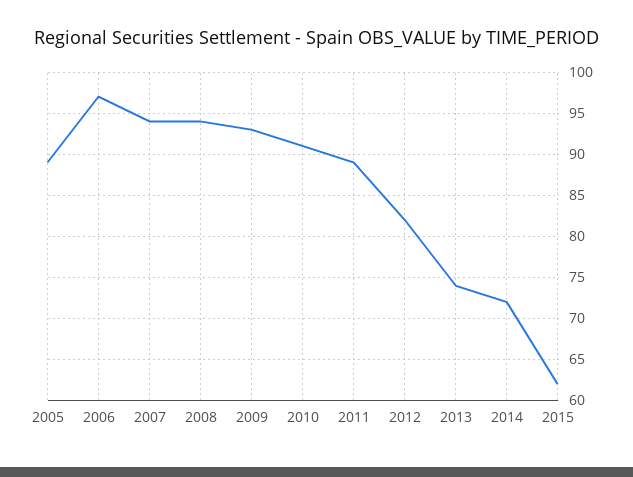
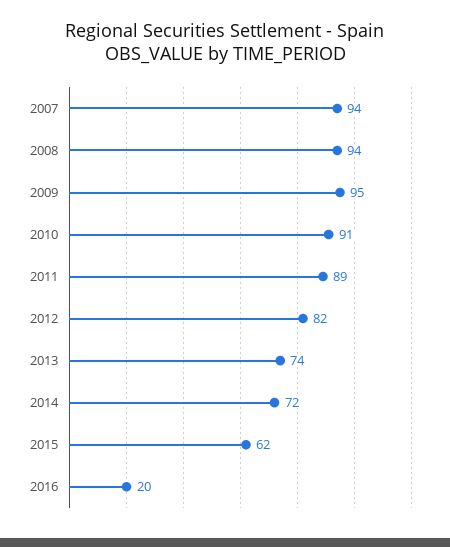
2005: 89 -> none
2006: 97 -> none
2009: 93 -> 95
2016: none -> 20

